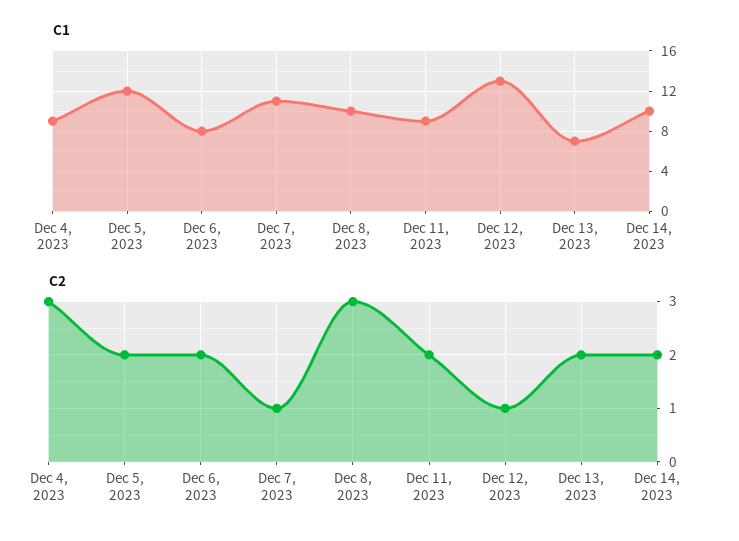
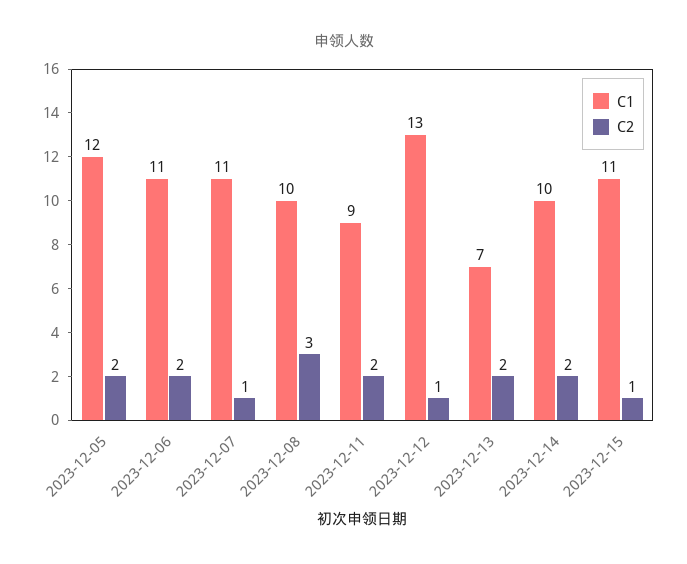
C1, Dec 4, 2023: 9 -> none
C1, Dec 6, 2023: 8 -> 11
C2, Dec 4, 2023: 3 -> none
C1, 2023-12-15: none -> 11
C2, 2023-12-15: none -> 1

